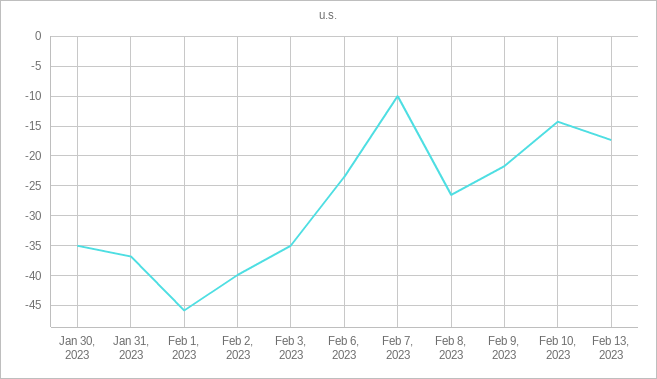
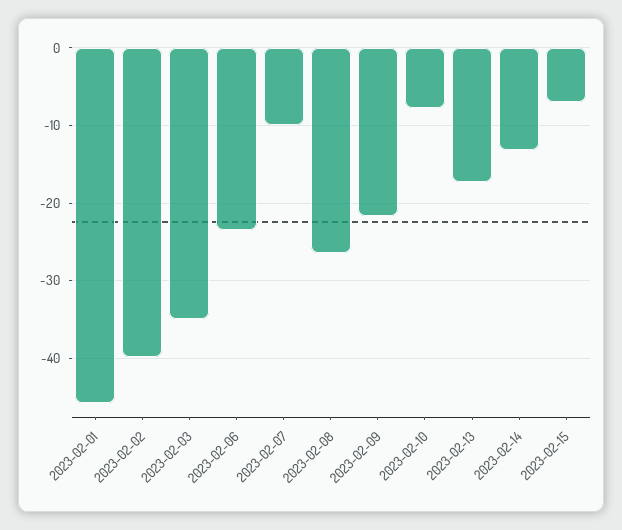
Jan 30, 2023: -35 -> none
Jan 31, 2023: -37.5 -> none
Feb 10, 2023: -15 -> -8
2023-02-14: none -> -13
2023-02-15: none -> -7

